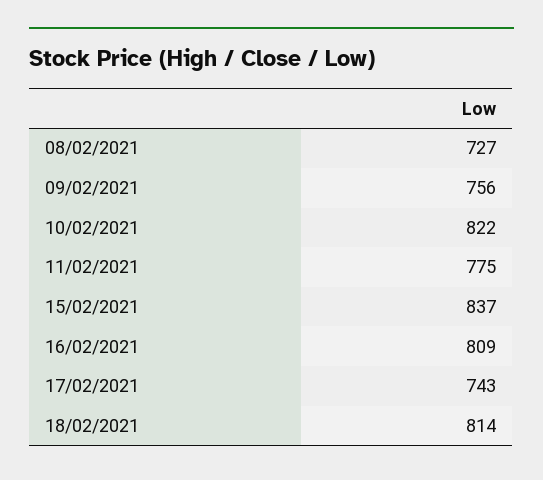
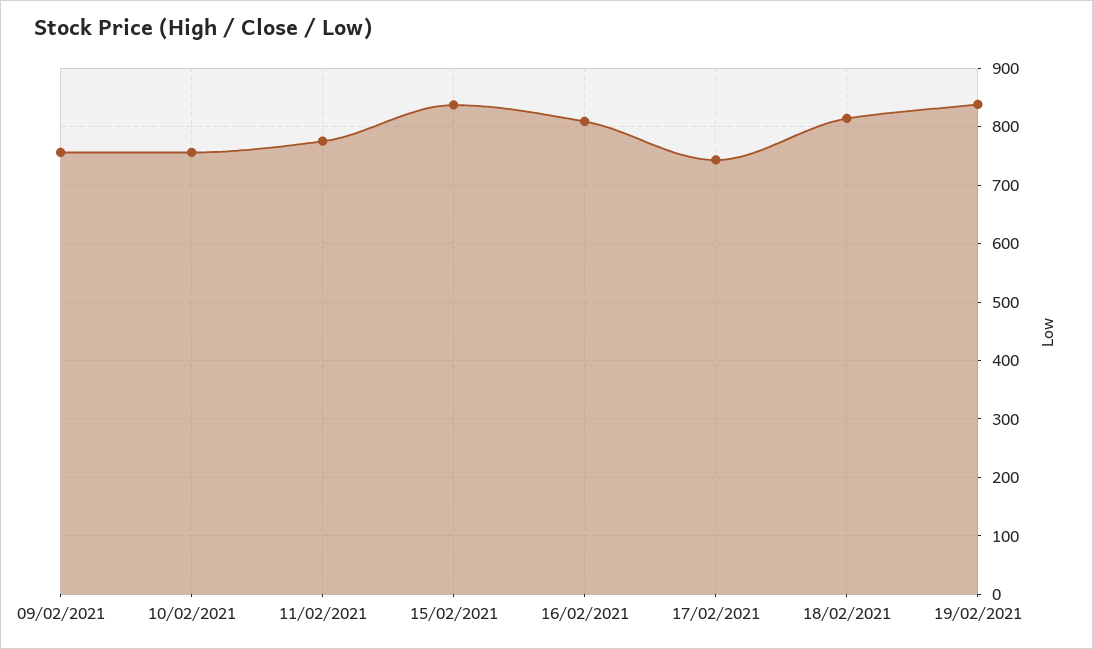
08/02/2021: 727 -> none
10/02/2021: 822 -> 760
19/02/2021: none -> 840

